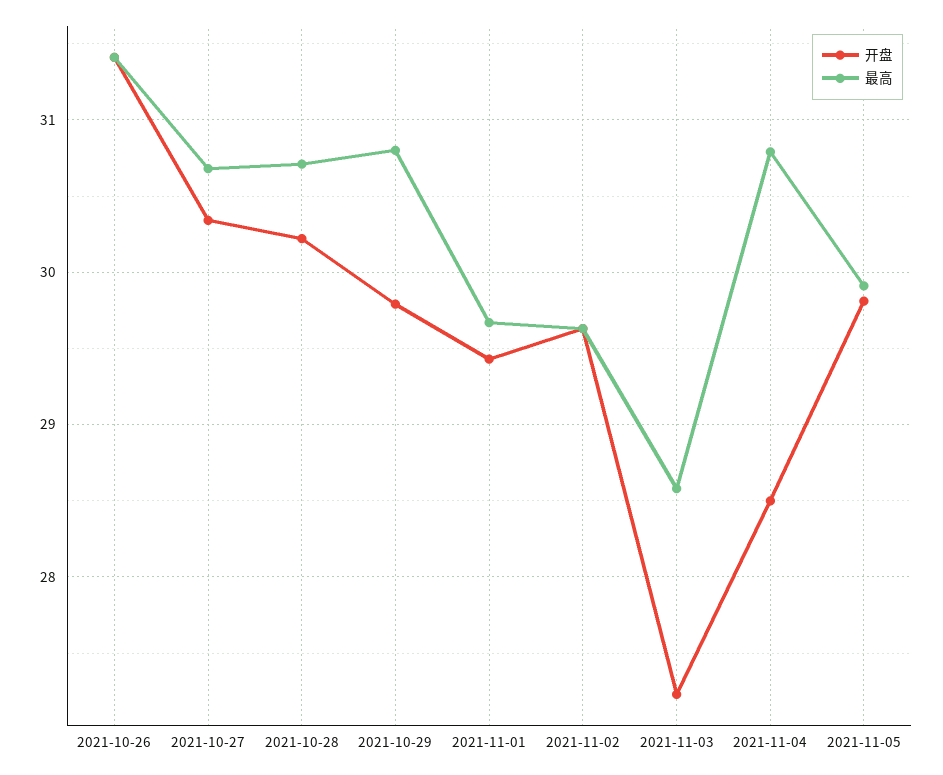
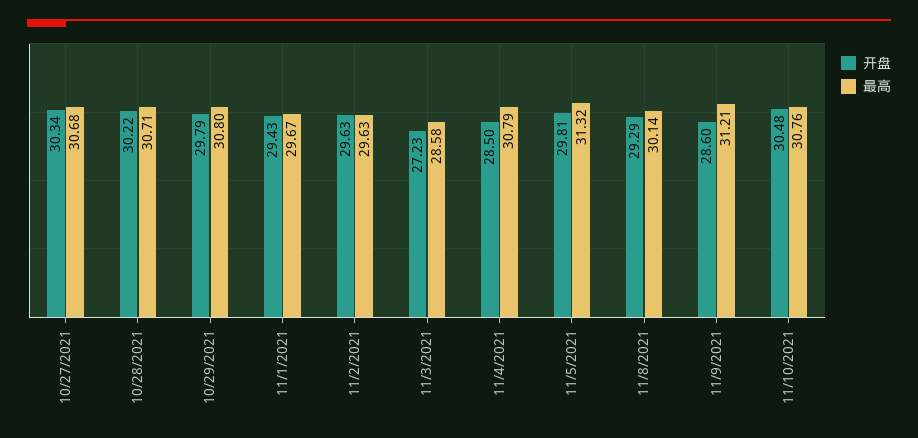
开盘, 2021-10-26: 31.4 -> none
最高, 2021-10-26: 31.4 -> none
最高, 2021-11-05: 29.9 -> 31.32
开盘, 11/8/2021: none -> 29.29
最高, 11/8/2021: none -> 30.14
开盘, 11/9/2021: none -> 28.6
最高, 11/9/2021: none -> 31.21
开盘, 11/10/2021: none -> 30.48
最高, 11/10/2021: none -> 30.76

